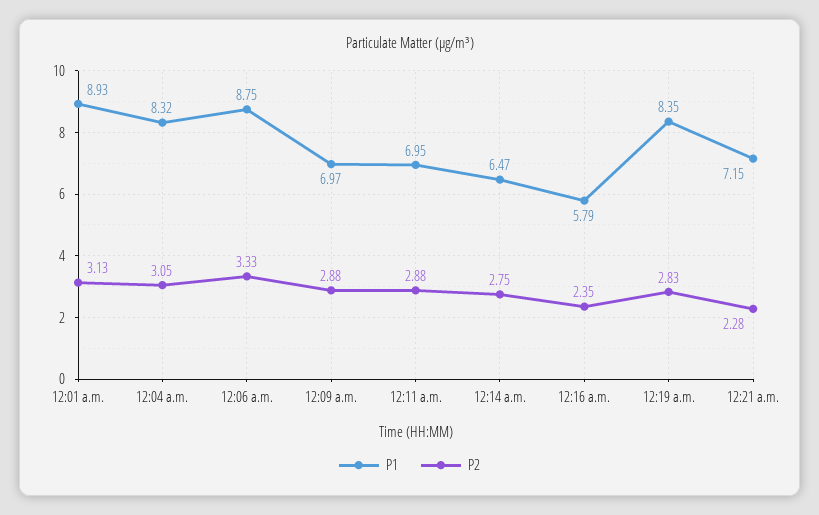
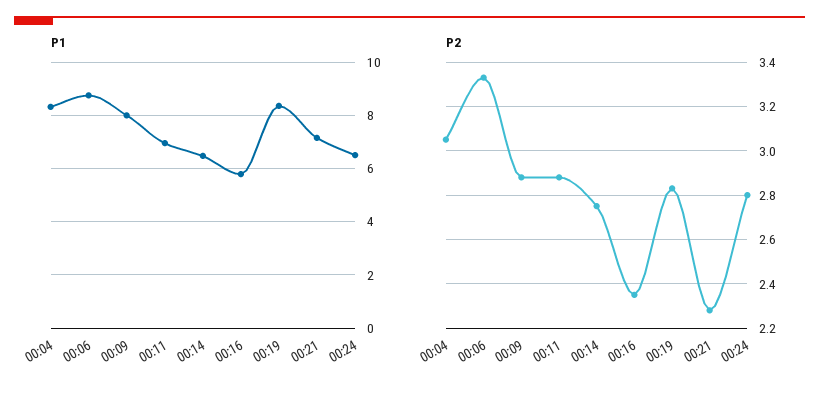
P1, 12:01 a.m.: 8.93 -> none
P2, 12:01 a.m.: 3.13 -> none
P1, 12:09 a.m.: 6.97 -> 8
P1, 00:24: none -> 6.5
P2, 00:24: none -> 2.8

